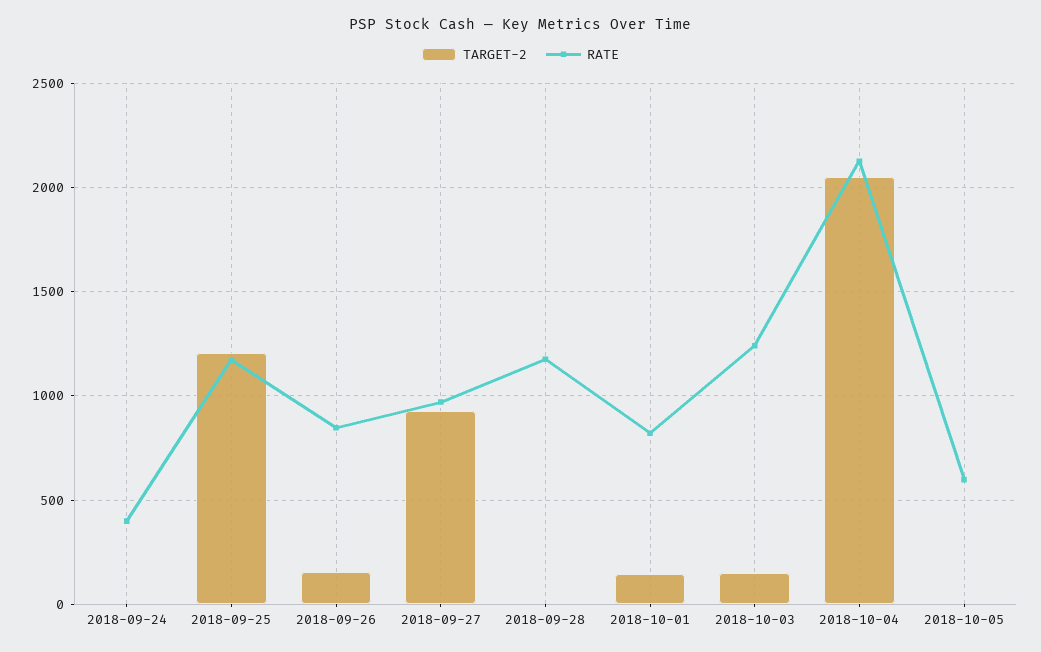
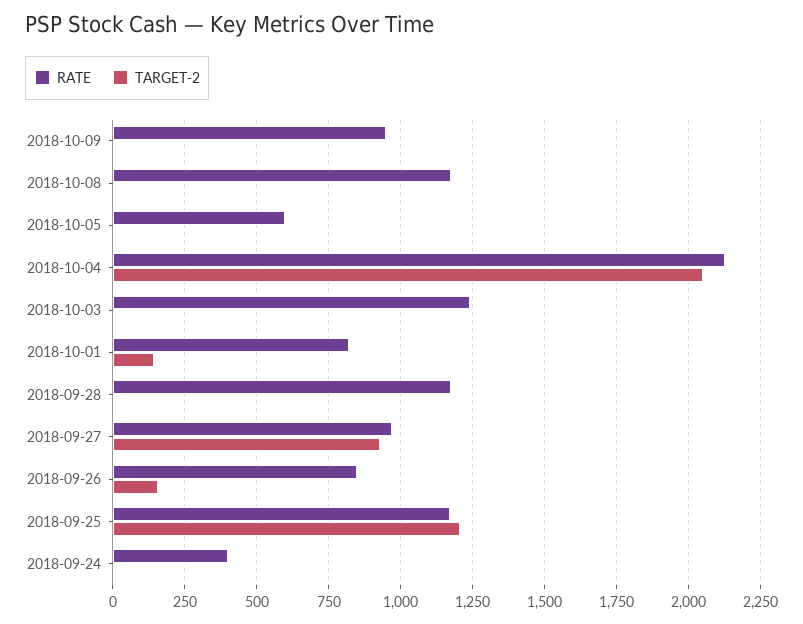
TARGET-2, 2018-10-03: 150 -> 0
RATE, 2018-10-09: none -> 950
TARGET-2, 2018-10-09: none -> 0
RATE, 2018-10-08: none -> 1175
TARGET-2, 2018-10-08: none -> 0

